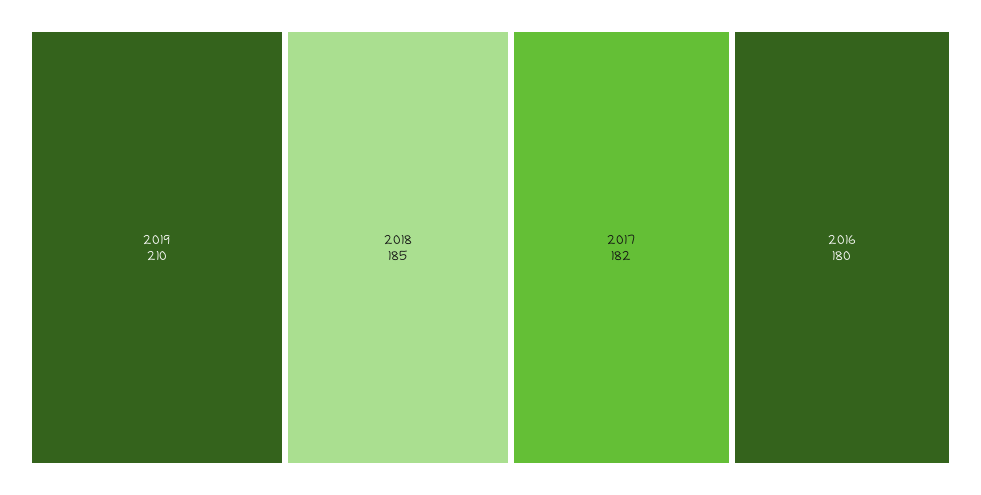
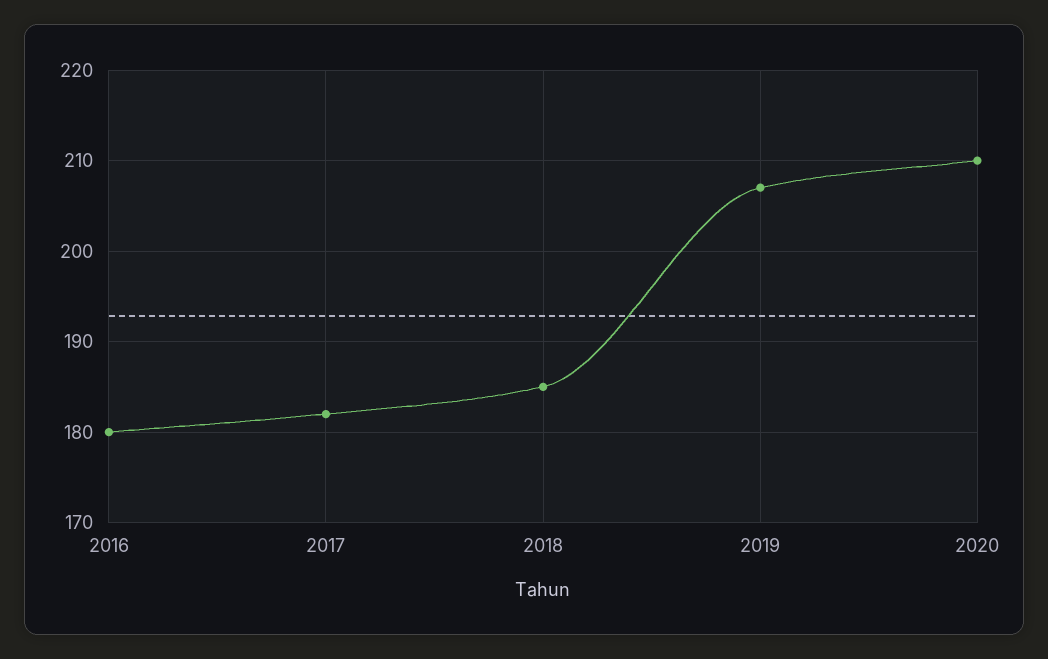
2019: 210 -> 207
2020: none -> 210

